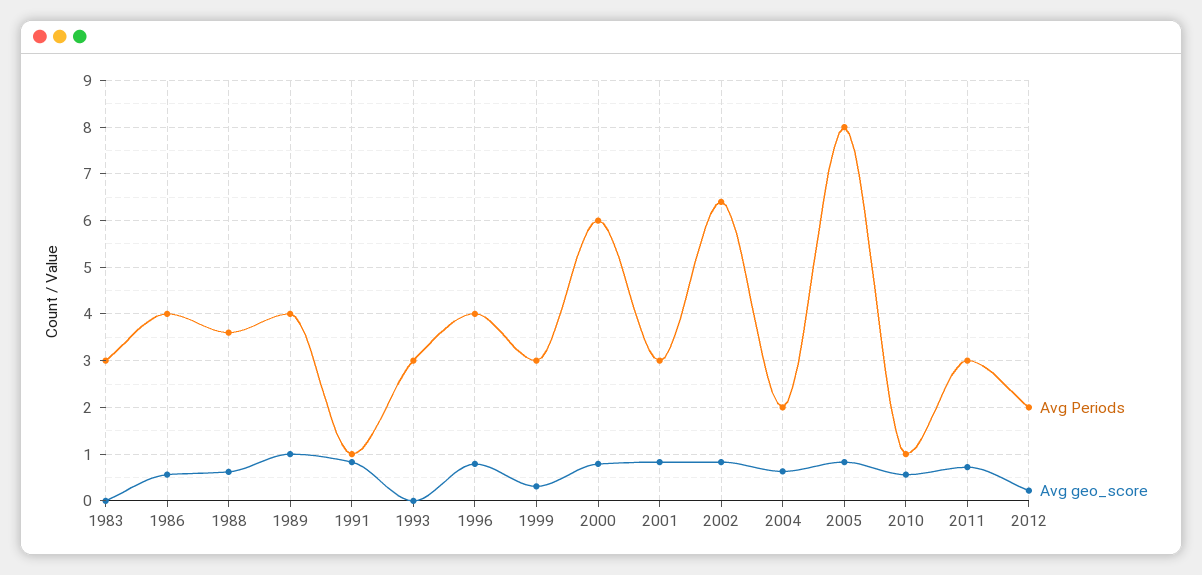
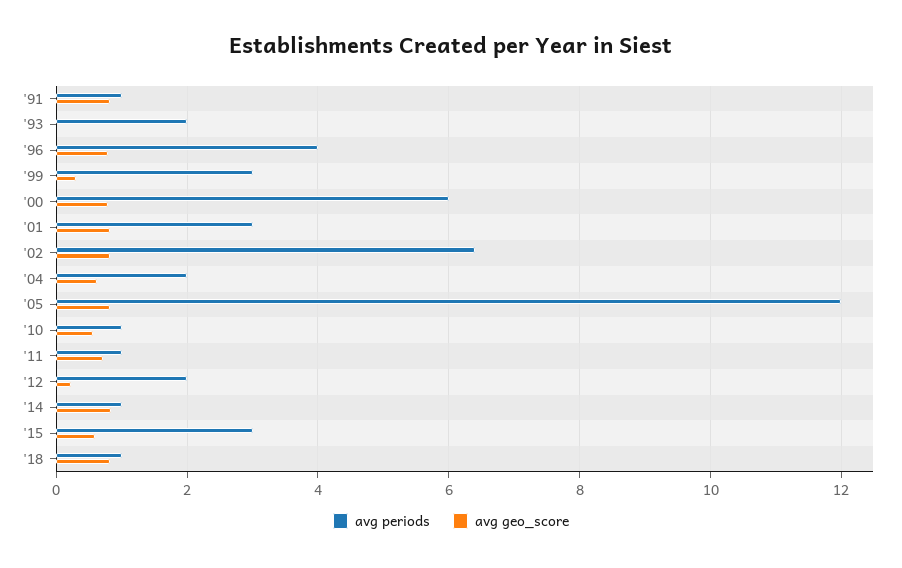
Avg Periods, 1983: 3 -> none
Avg geo_score, 1983: 0 -> none
Avg Periods, 1986: 4 -> none
Avg geo_score, 1986: 0.6 -> none
Avg Periods, 1988: 3.6 -> none
Avg geo_score, 1988: 0.6 -> none
Avg Periods, 1989: 4 -> none
Avg geo_score, 1989: 1 -> none
Avg Periods, 1993: 3 -> 2
Avg Periods, 2005: 8 -> 12
Avg Periods, 2011: 3 -> 1
Avg Periods, '14: none -> 1
Avg geo_score, '14: none -> 0.8
Avg Periods, '15: none -> 3
Avg geo_score, '15: none -> 0.6
Avg Periods, '18: none -> 1
Avg geo_score, '18: none -> 0.8

